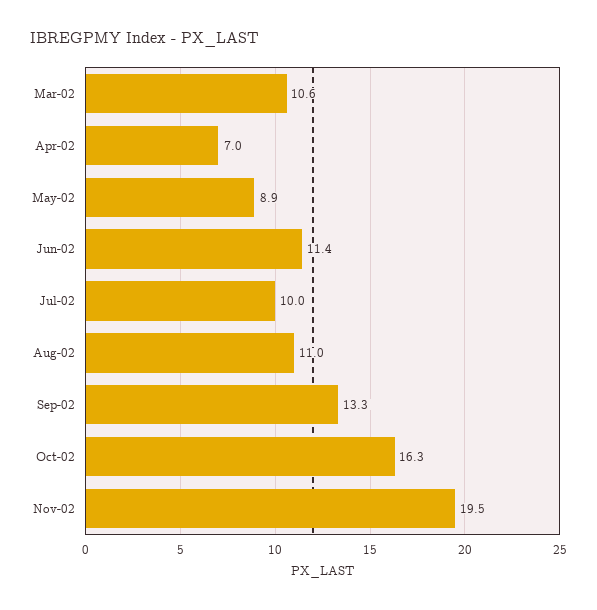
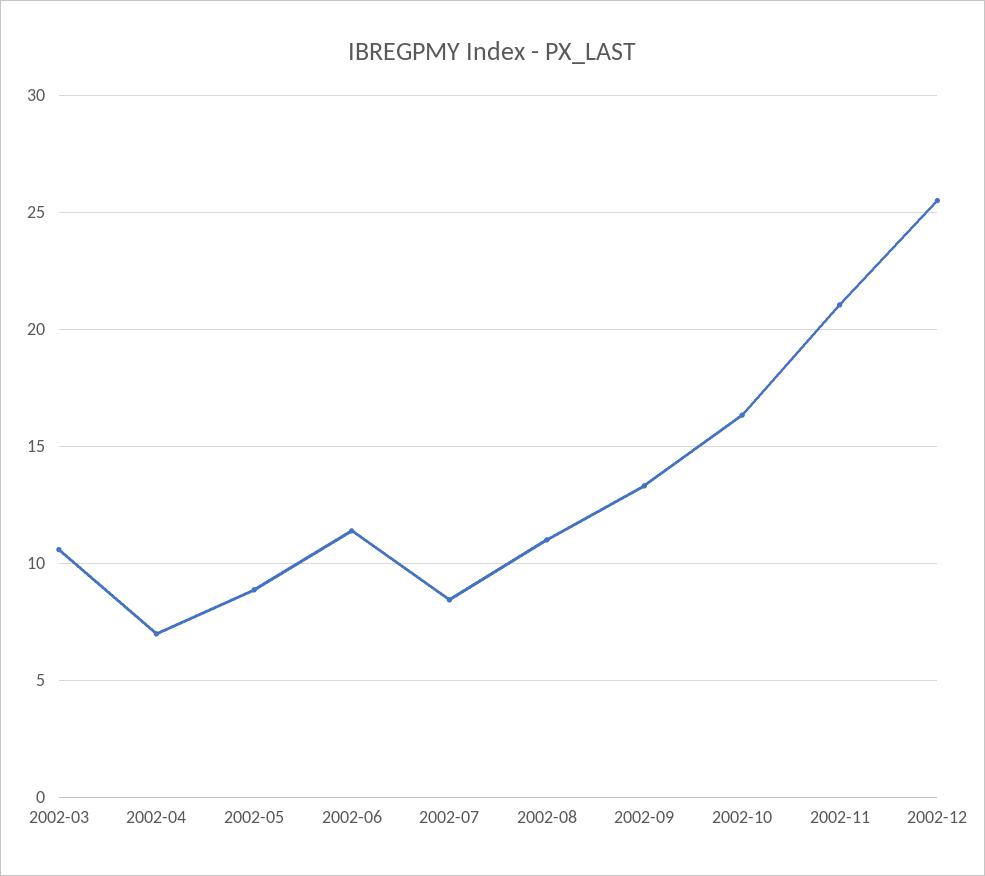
Jul-02: 10 -> 8.5
Nov-02: 19.5 -> 21
2002-12: none -> 25.5

